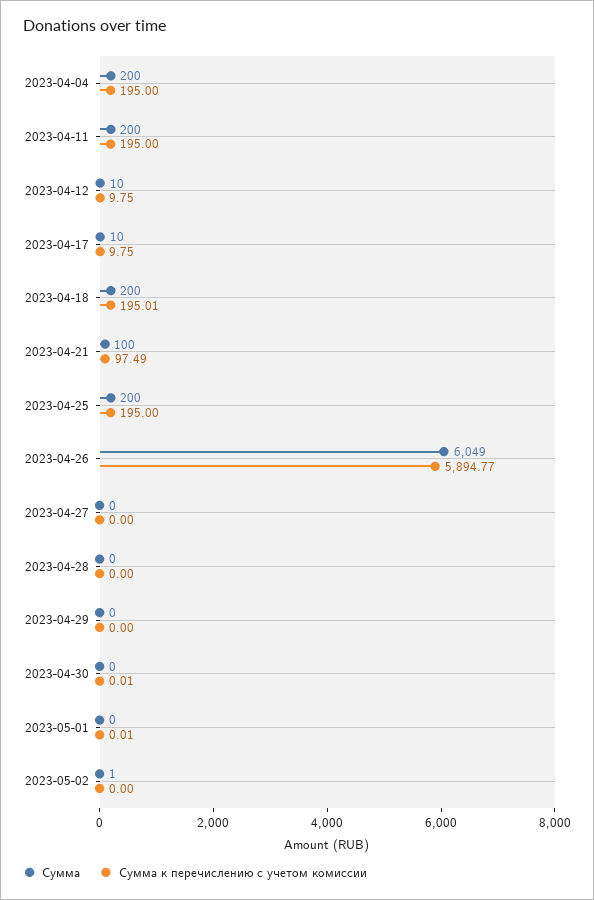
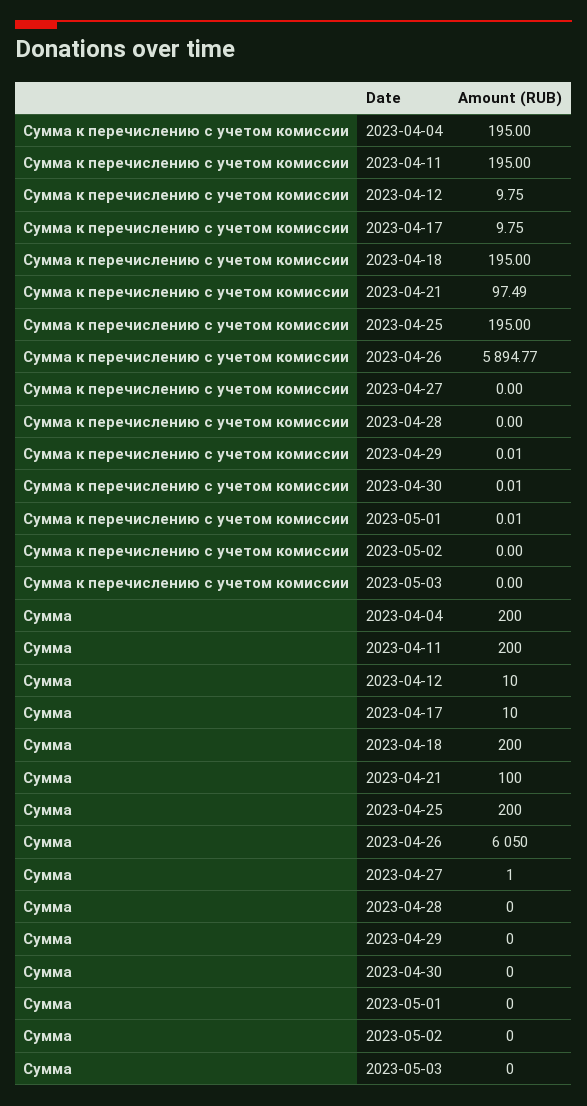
Сумма к перечислению с учетом комиссии, 2023-04-18: 195.01 -> 195
Сумма, 2023-04-26: 6049 -> 6050
Сумма, 2023-04-27: 0 -> 1
Сумма к перечислению с учетом комиссии, 2023-04-29: 0 -> 0.01
Сумма, 2023-05-02: 1 -> 0
Сумма к перечислению с учетом комиссии, 2023-05-03: none -> 0
Сумма, 2023-05-03: none -> 0

